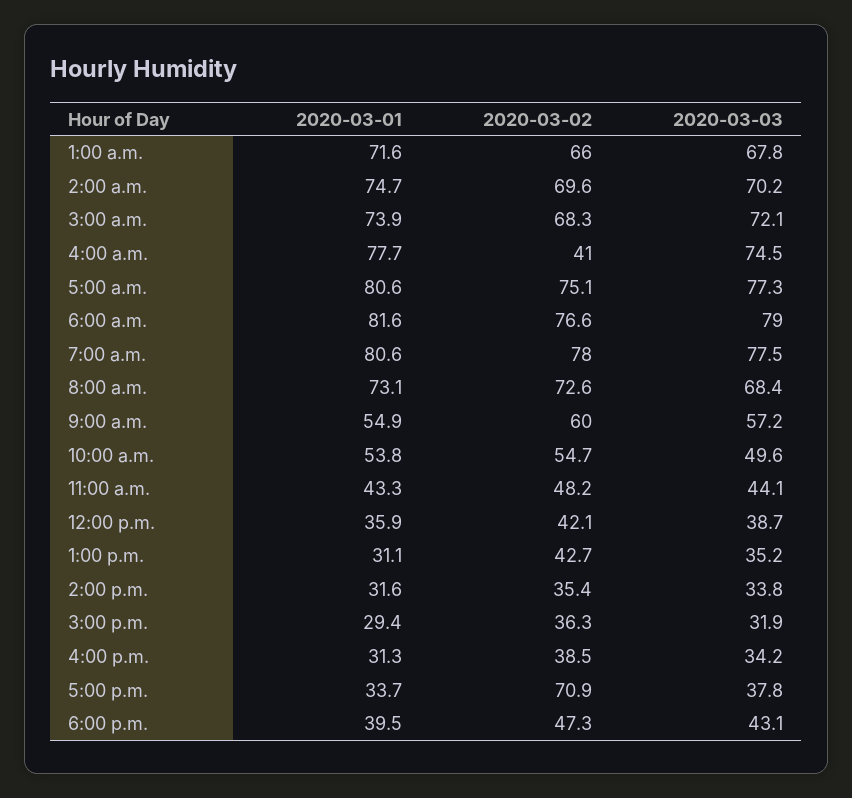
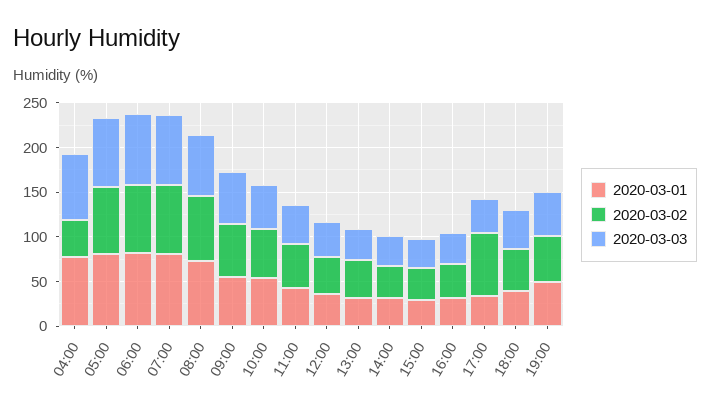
2020-03-01, 1:00 a.m.: 71.6 -> none
2020-03-02, 1:00 a.m.: 66 -> none
2020-03-03, 1:00 a.m.: 67.8 -> none
2020-03-01, 2:00 a.m.: 74.7 -> none
2020-03-02, 2:00 a.m.: 69.6 -> none
2020-03-03, 2:00 a.m.: 70.2 -> none
2020-03-01, 3:00 a.m.: 73.9 -> none
2020-03-02, 3:00 a.m.: 68.3 -> none
2020-03-03, 3:00 a.m.: 72.1 -> none
2020-03-01, 19:00: none -> 50
2020-03-02, 19:00: none -> 50
2020-03-03, 19:00: none -> 50

